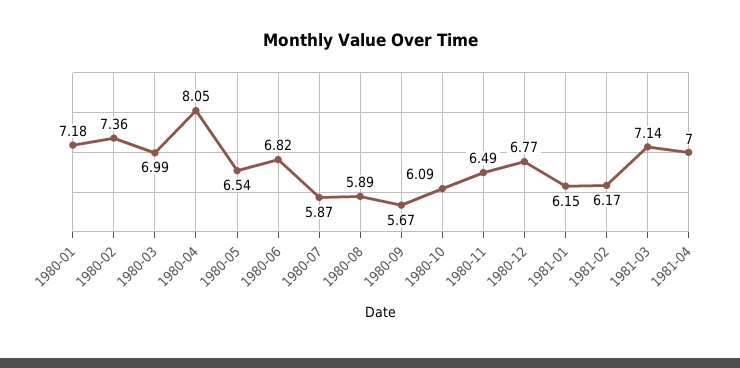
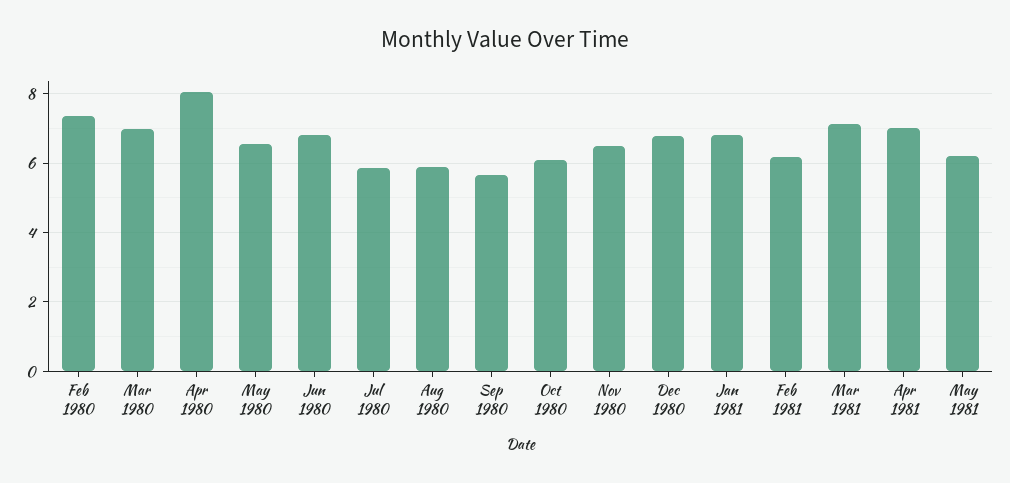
1980-01: 7.18 -> none
1981-01: 6.15 -> 6.8
May 1981: none -> 6.2

